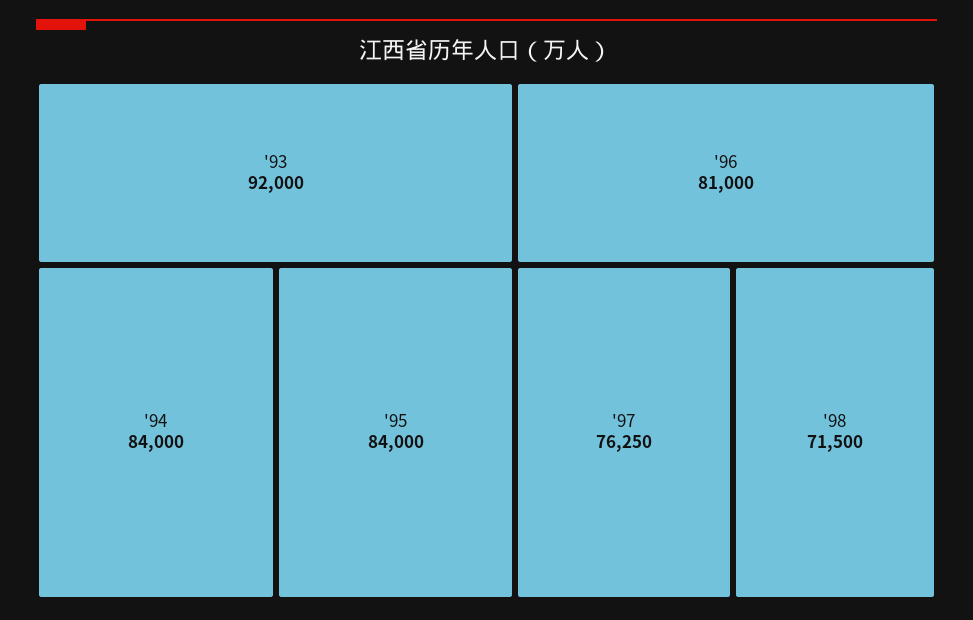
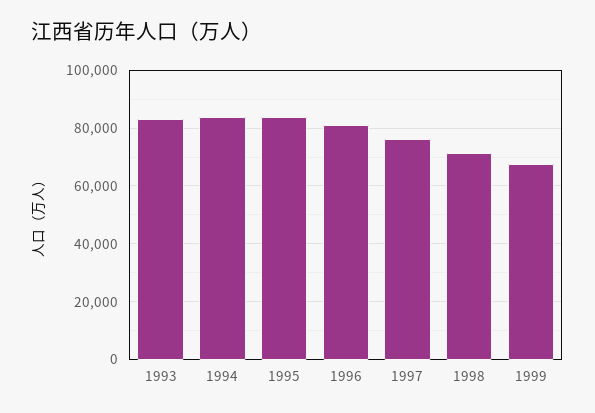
'93: 92000 -> 82500
1999: none -> 67500

